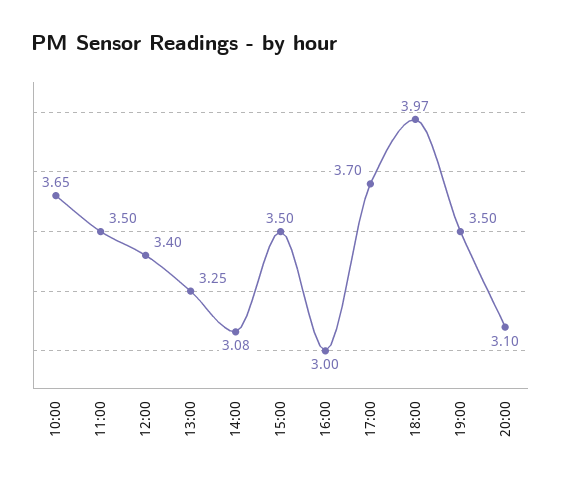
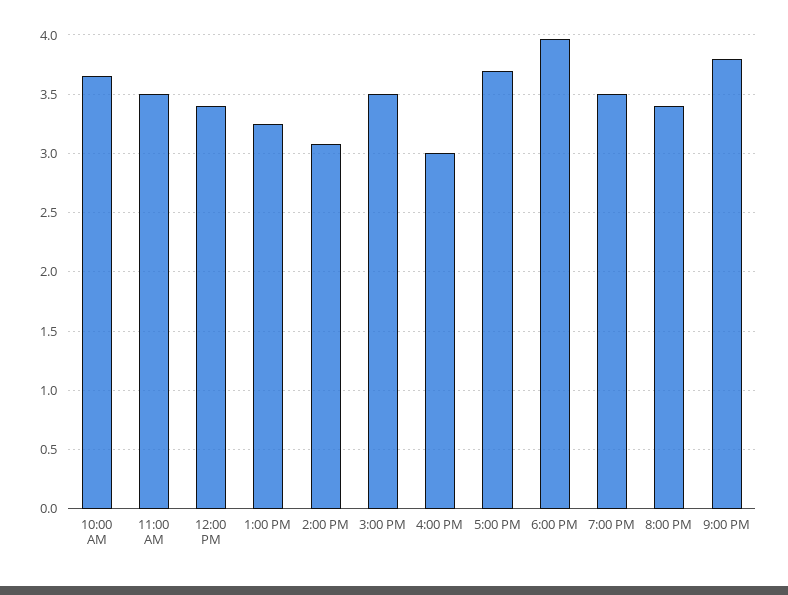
20:00: 3.1 -> 3.4
9:00 PM: none -> 3.8

